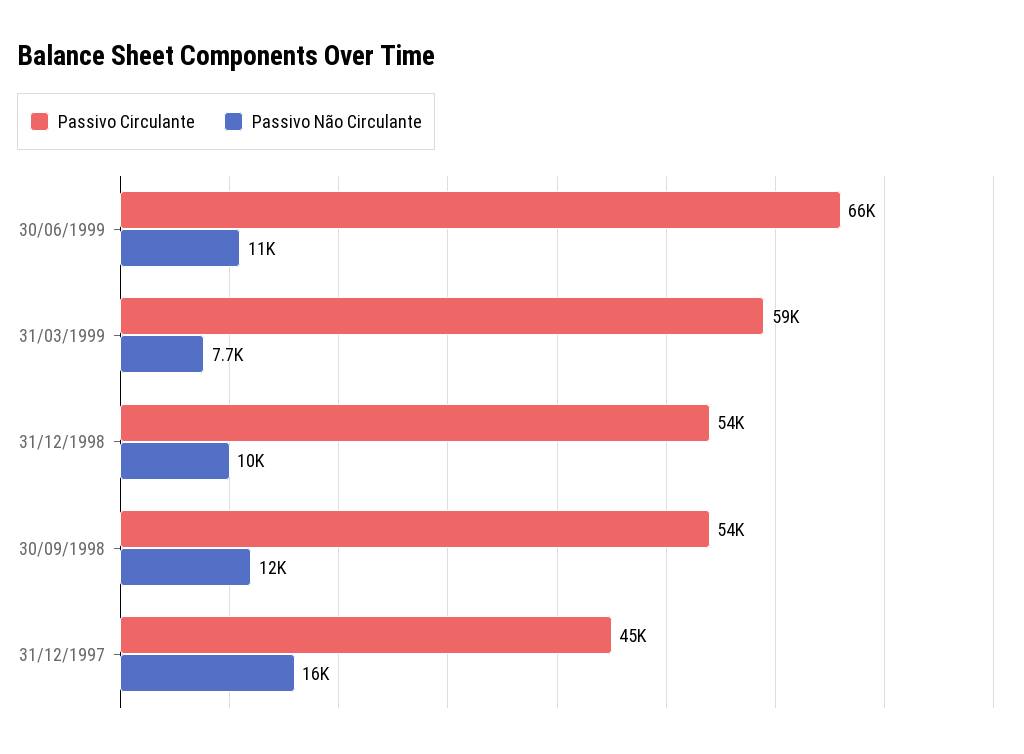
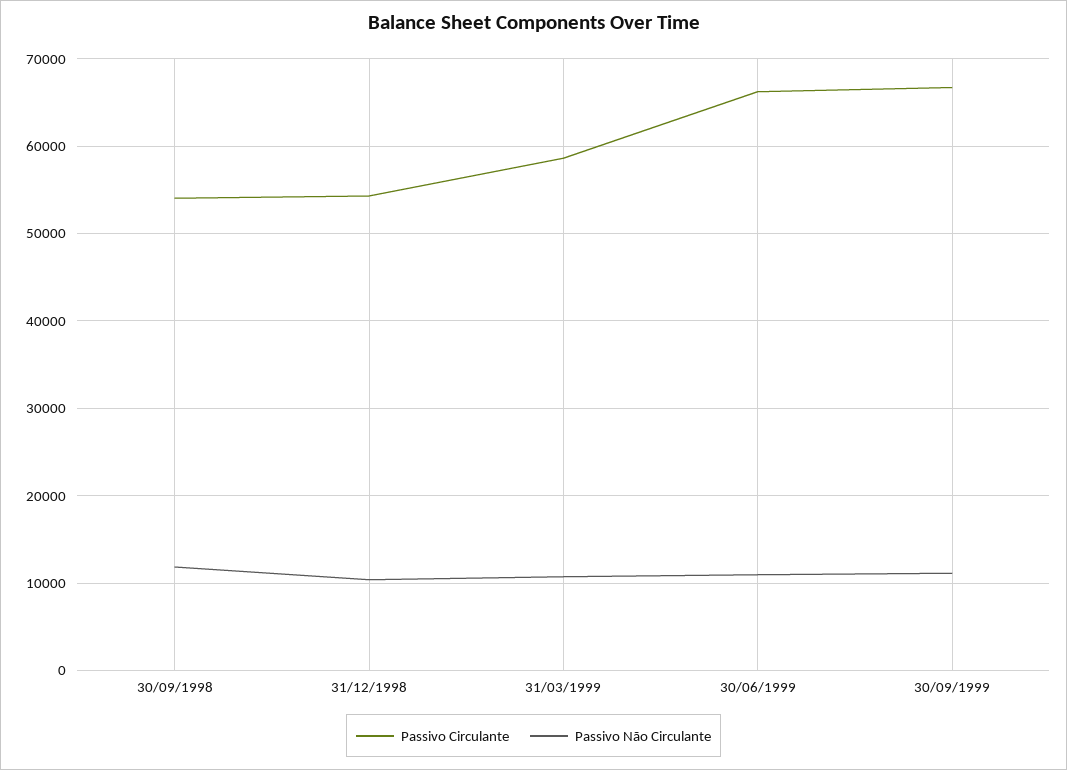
Passivo Não Circulante, 31/03/1999: 7700 -> 11000
Passivo Circulante, 31/12/1997: 45000 -> none
Passivo Não Circulante, 31/12/1997: 16000 -> none
Passivo Circulante, 30/09/1999: none -> 67000
Passivo Não Circulante, 30/09/1999: none -> 11000

